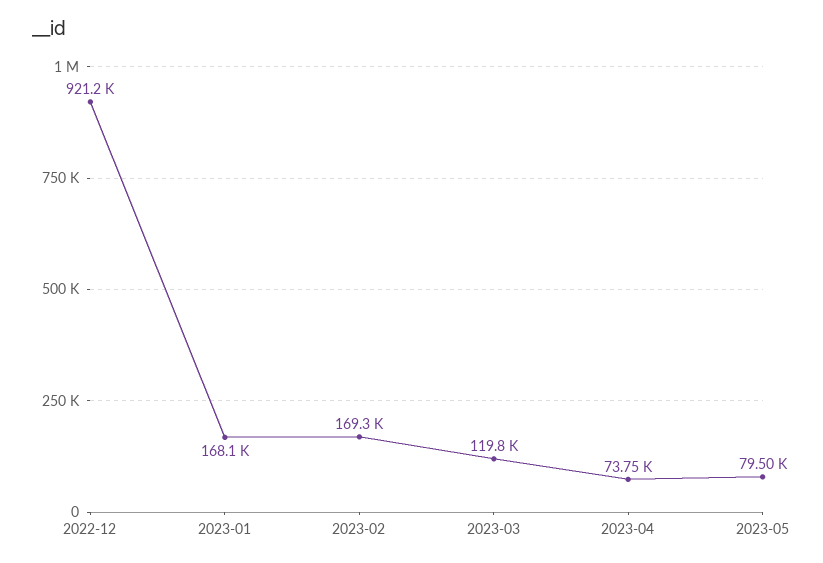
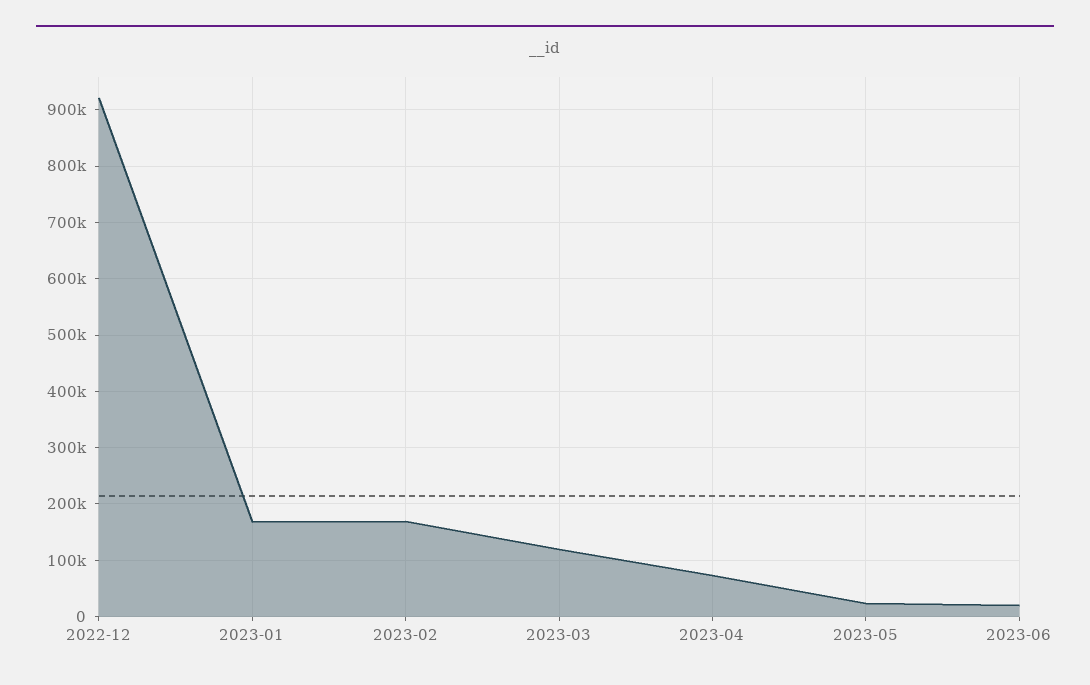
2023-05: 79500 -> 20000
2023-06: none -> 20000

